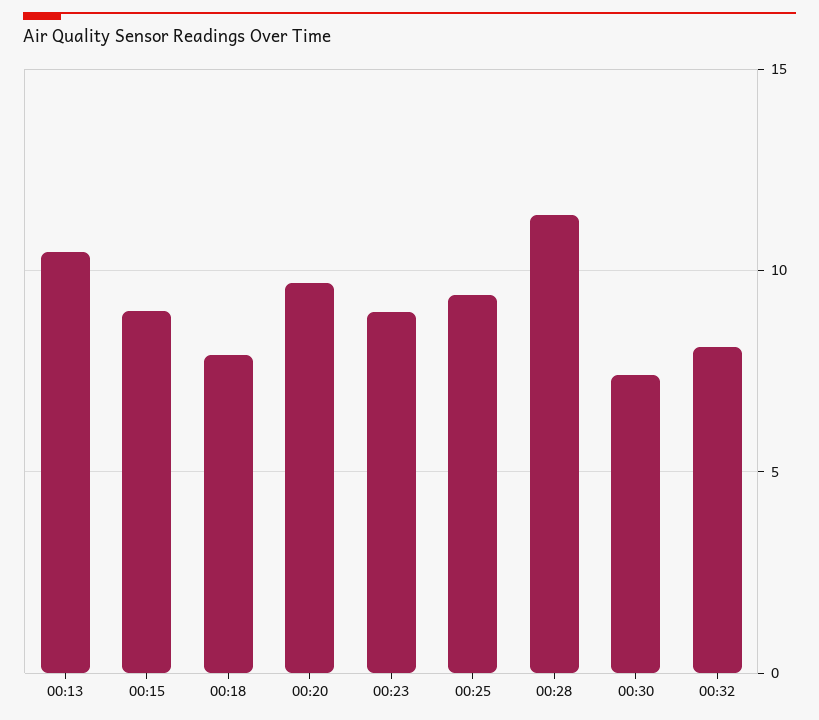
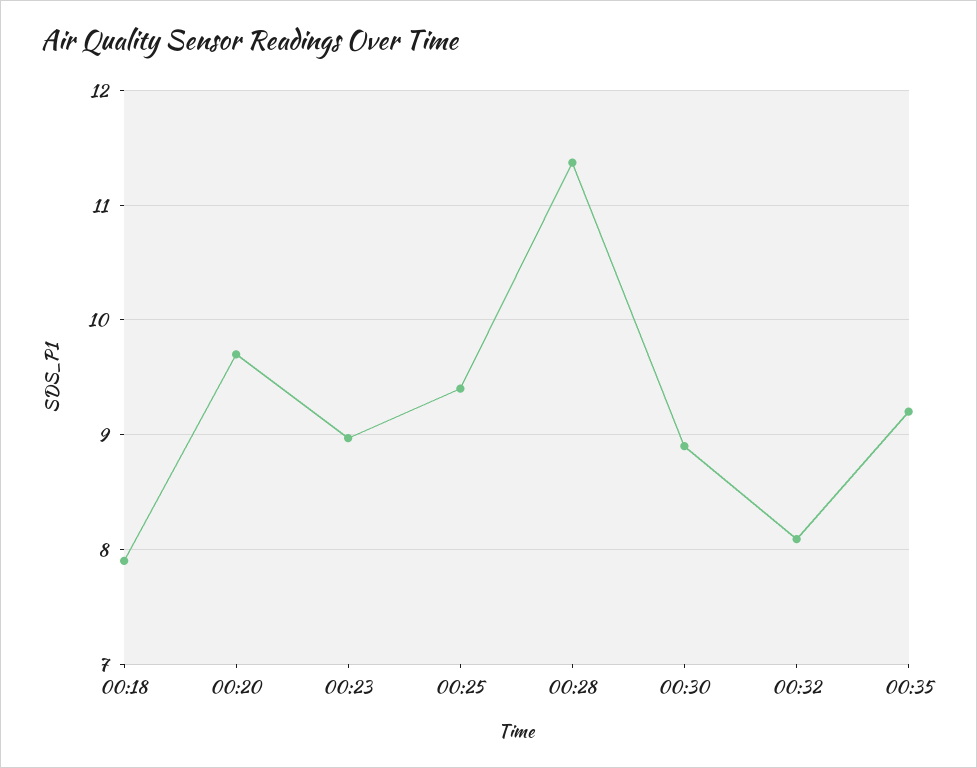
00:13: 10.5 -> none
00:15: 9 -> none
00:30: 7.5 -> 8.9
00:35: none -> 9.2

